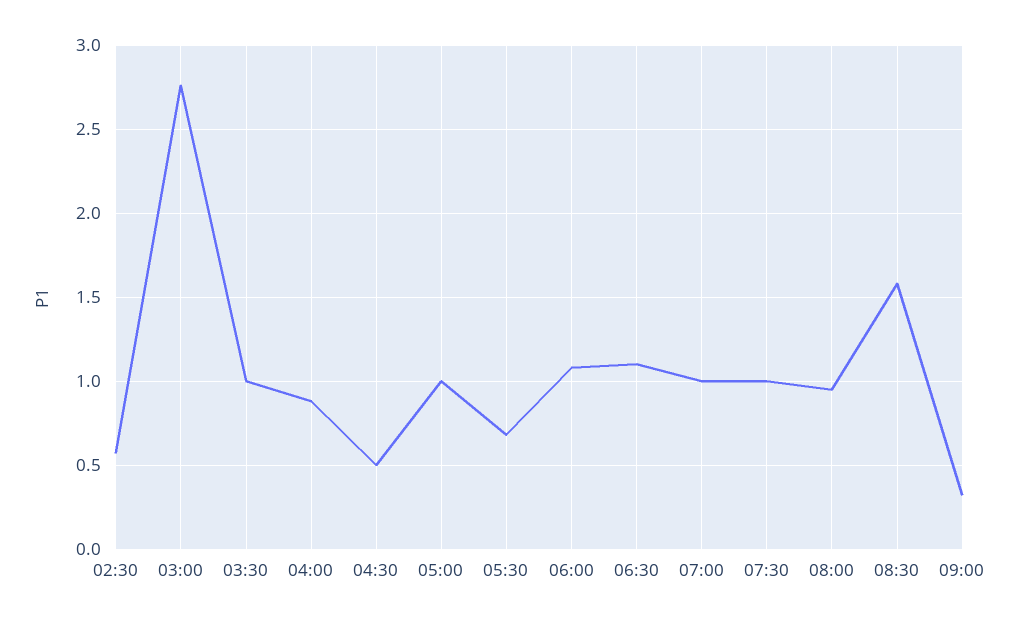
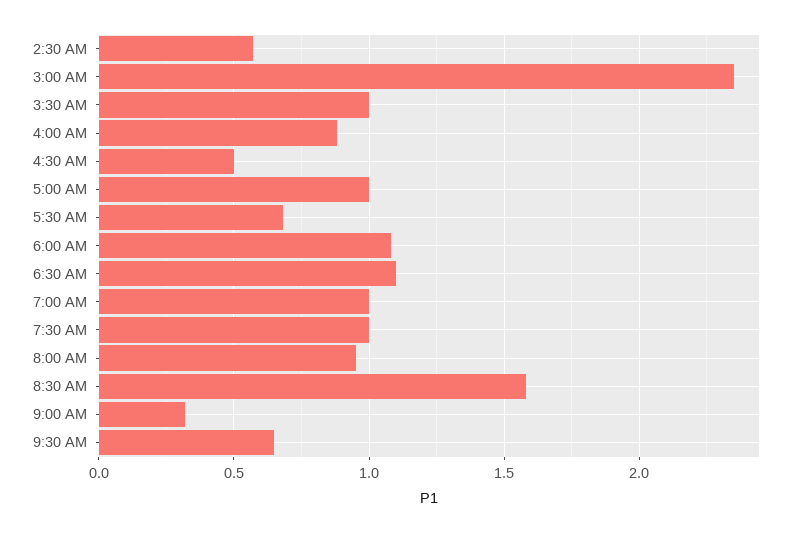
03:00: 2.75 -> 2.35
9:30 AM: none -> 0.65

